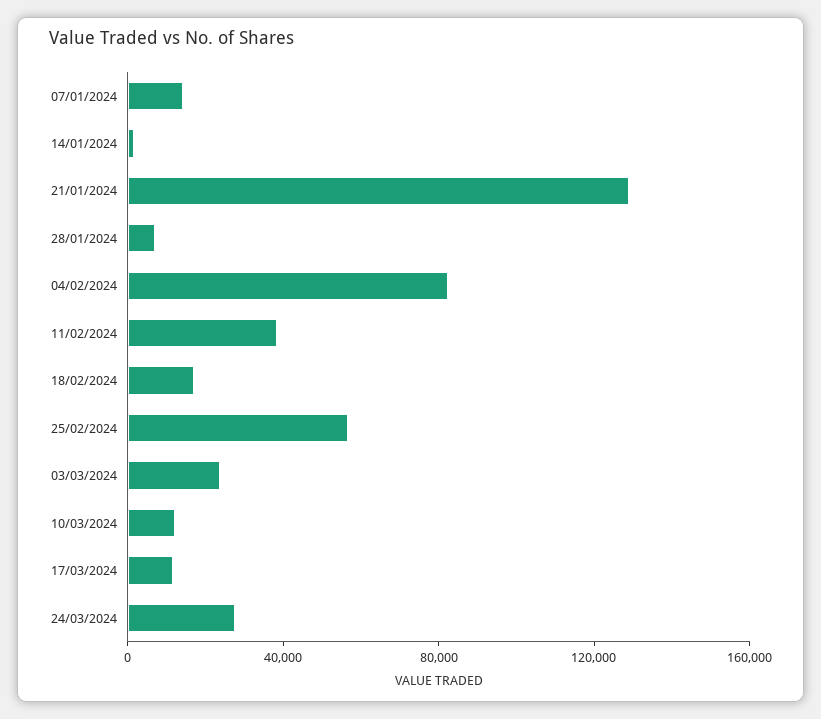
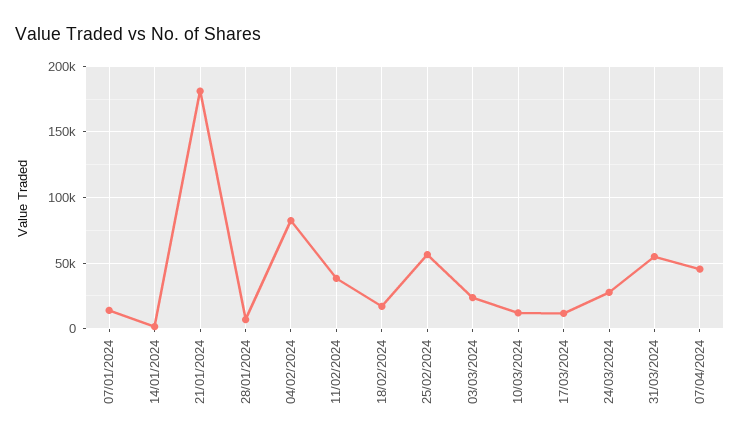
21/01/2024: 130000 -> 180000
31/03/2024: none -> 55000
07/04/2024: none -> 45000

